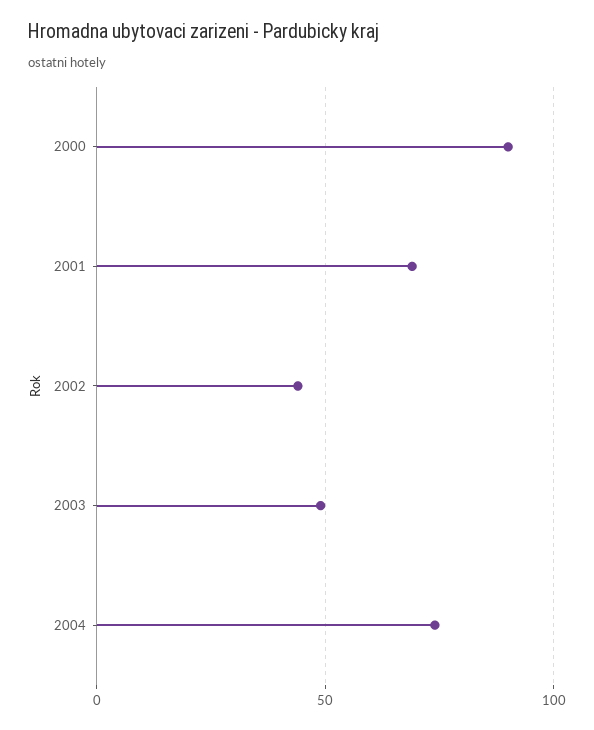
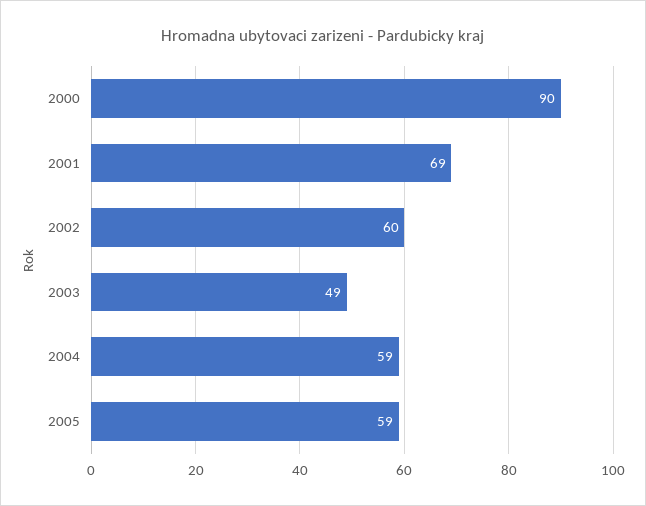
2002: 45 -> 60
2004: 75 -> 59
2005: none -> 59

